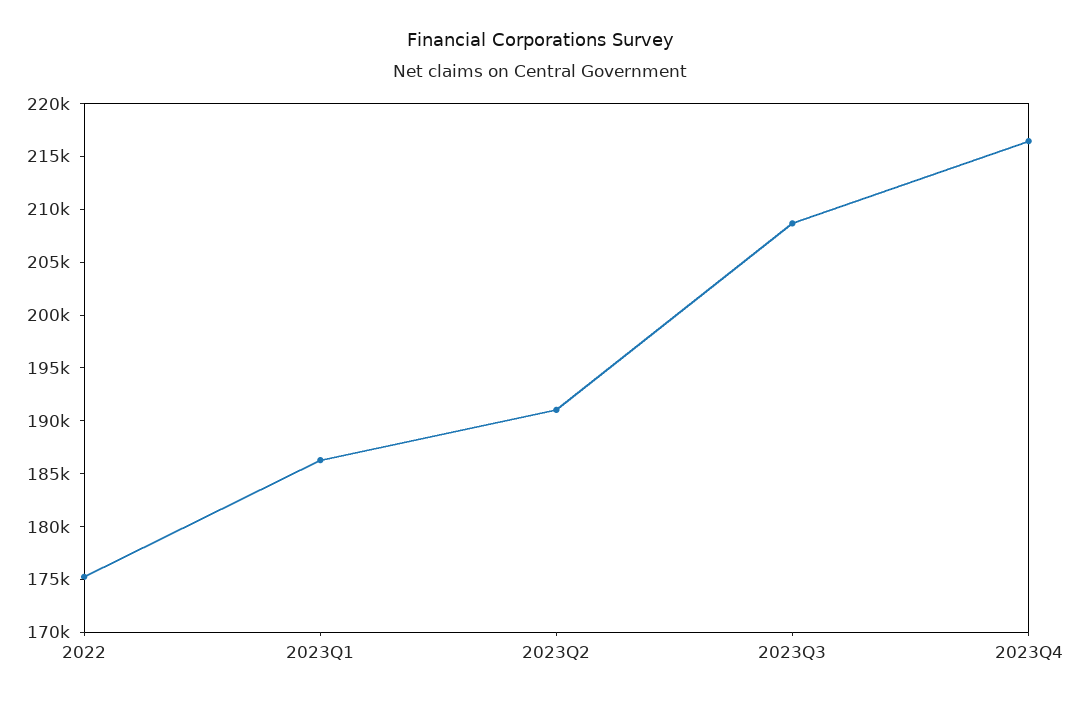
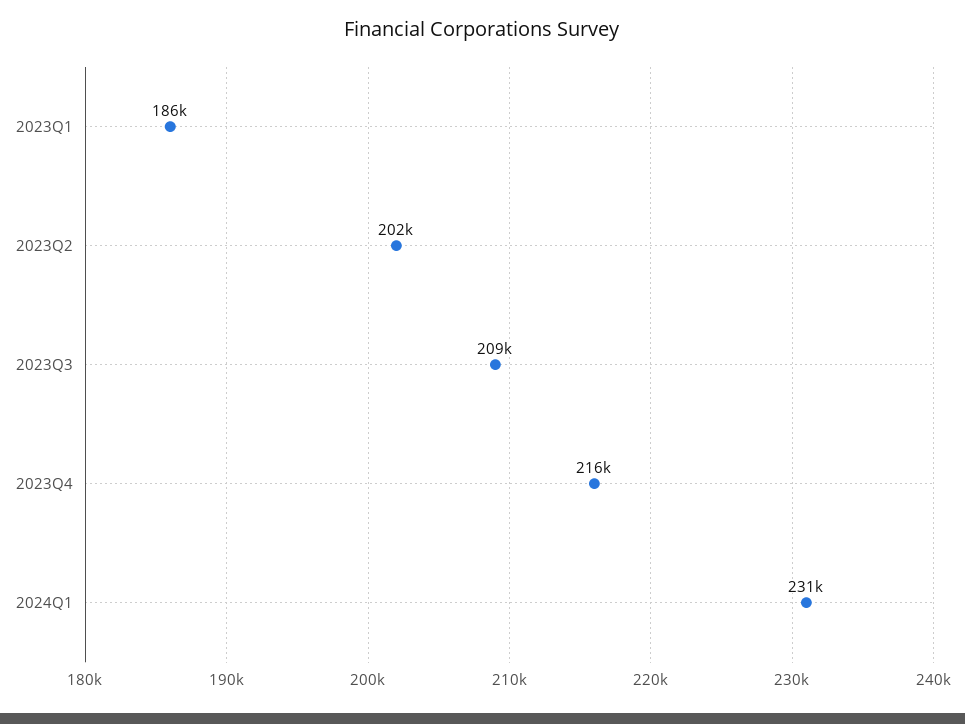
2022: 175000 -> none
2023Q2: 191000 -> 202000
2024Q1: none -> 231000

